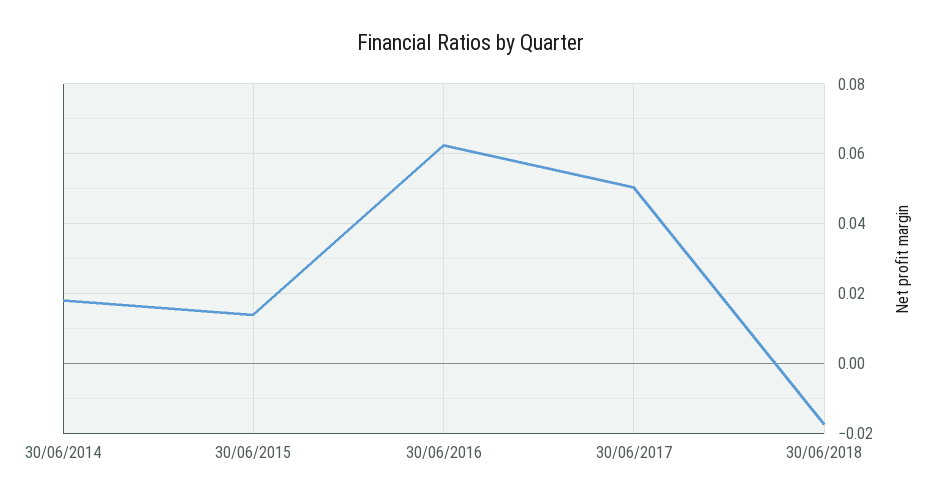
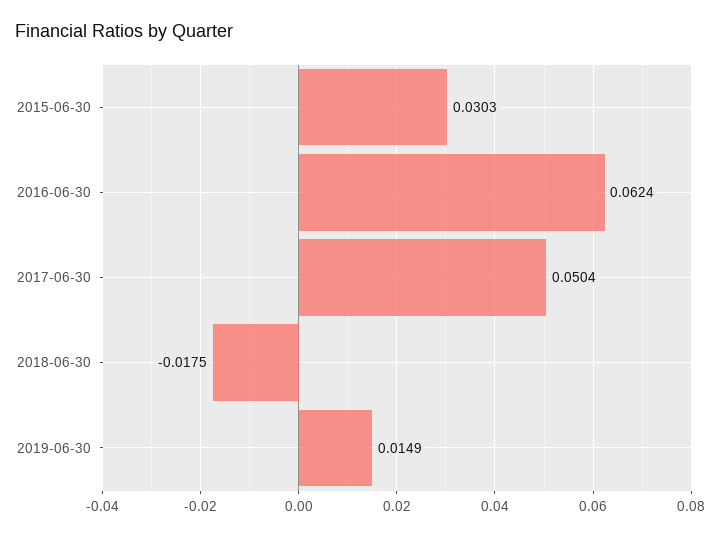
30/06/2014: 0.018 -> none
30/06/2015: 0.014 -> 0.0303
2019-06-30: none -> 0.0149

